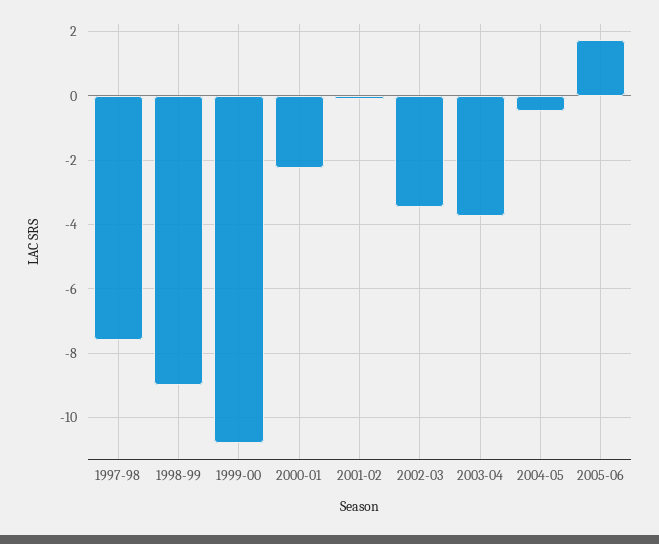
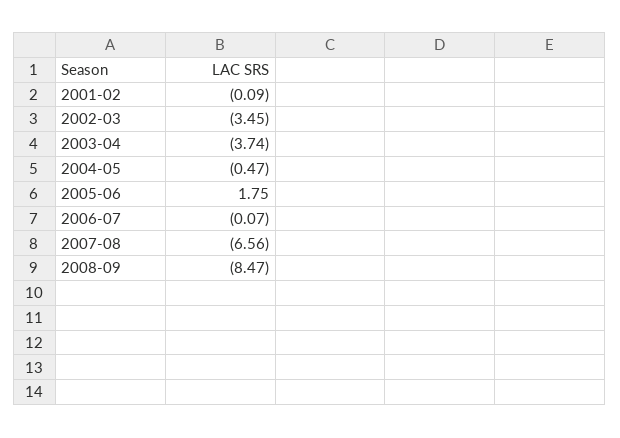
1997-98: -7.6 -> none
1998-99: -9 -> none
1999-00: -10.8 -> none
2000-01: -2.2 -> none
2006-07: none -> -0.07
2007-08: none -> -6.56
2008-09: none -> -8.47

